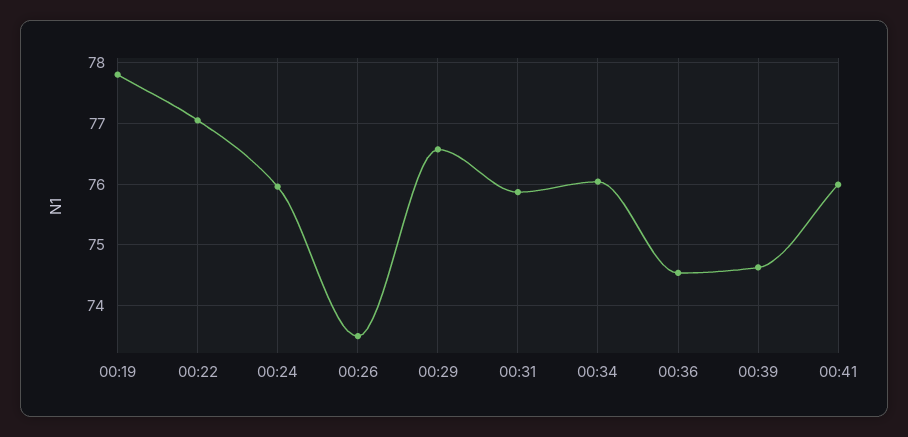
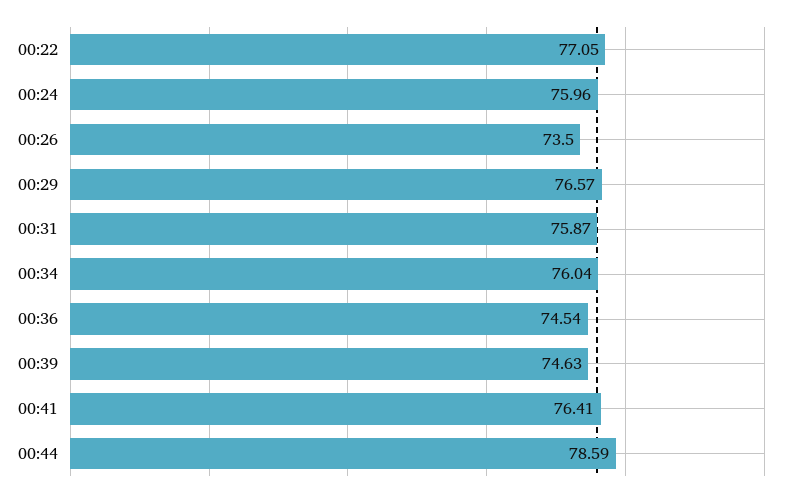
00:19: 77.8 -> none
00:41: 76 -> 76.41
00:44: none -> 78.59

